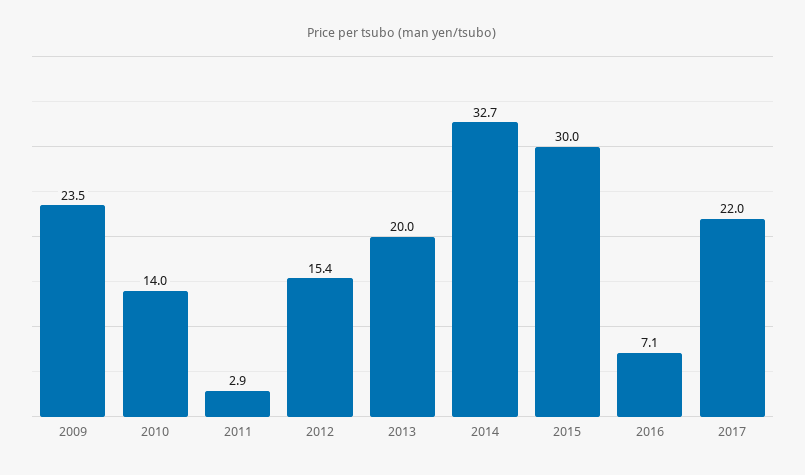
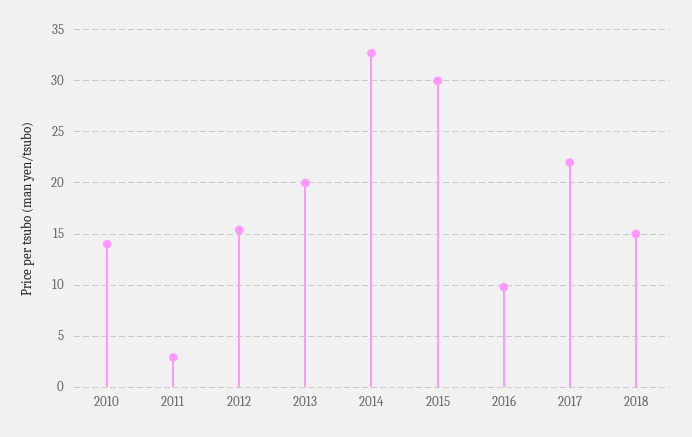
2009: 23.5 -> none
2016: 7.1 -> 10
2018: none -> 15

